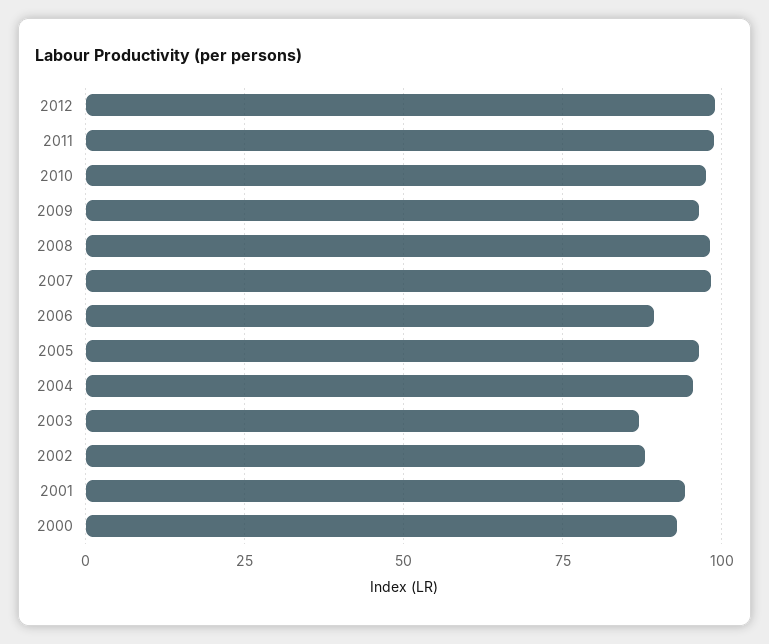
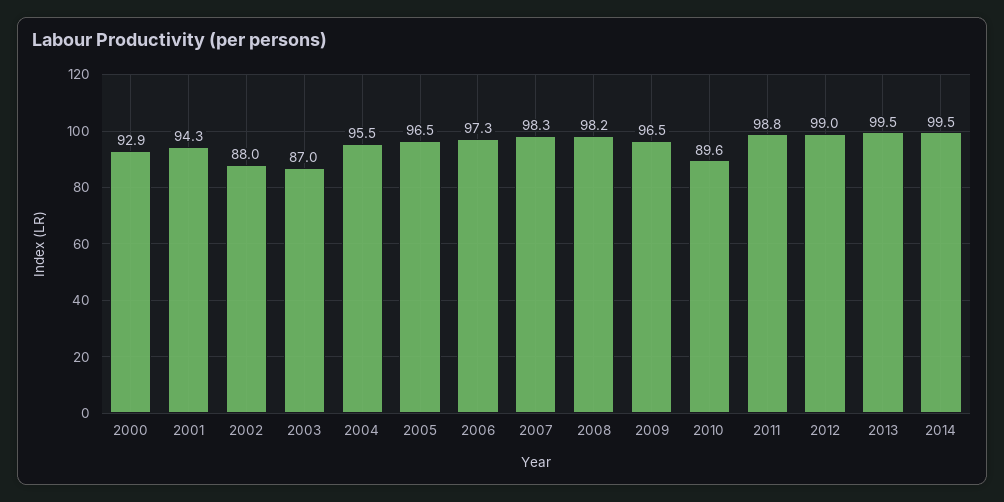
2010: 97.5 -> 89.6
2006: 90 -> 97.3
2013: none -> 99.5
2014: none -> 99.5

